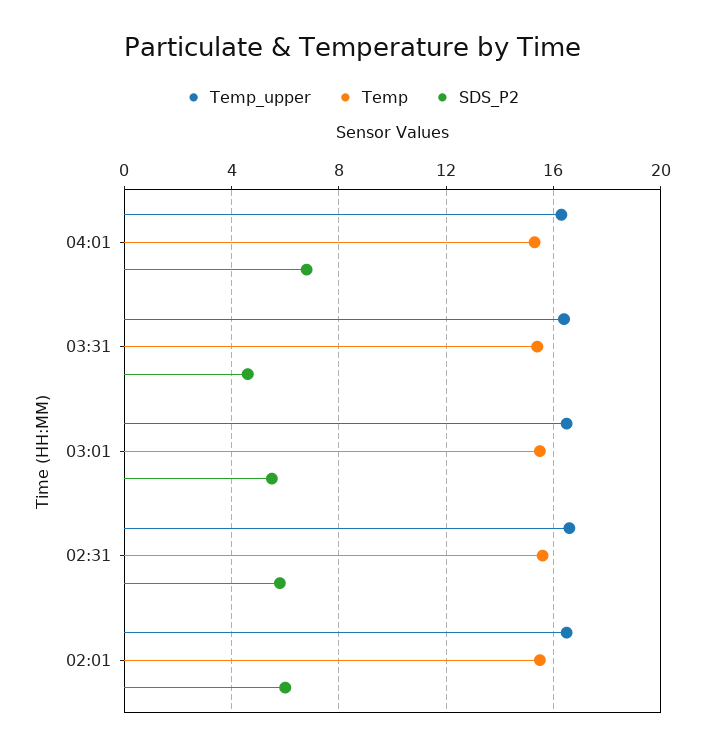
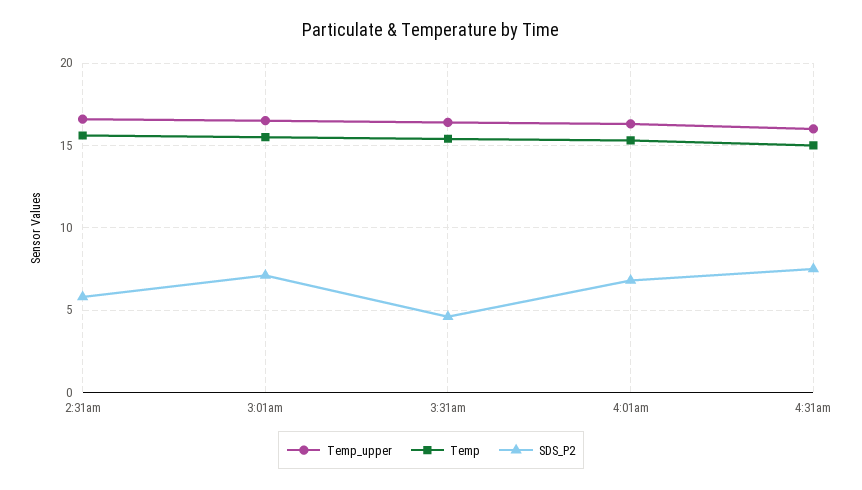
SDS_P2, 03:01: 5.5 -> 7
Temp_upper, 02:01: 16.5 -> none
Temp, 02:01: 15.5 -> none
SDS_P2, 02:01: 6 -> none
Temp_upper, 4:31am: none -> 16
Temp, 4:31am: none -> 15
SDS_P2, 4:31am: none -> 7.5

